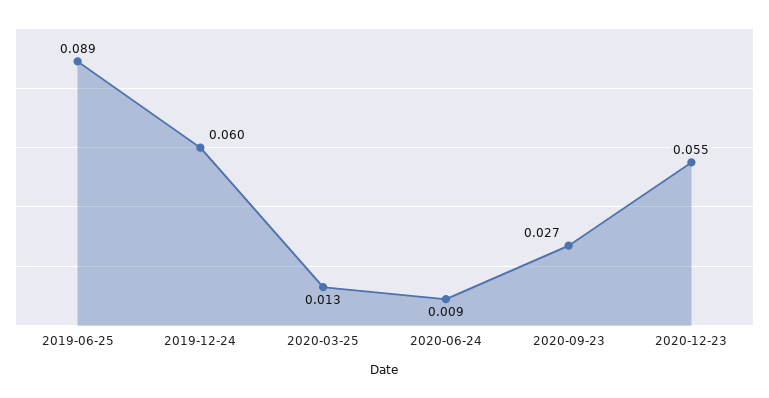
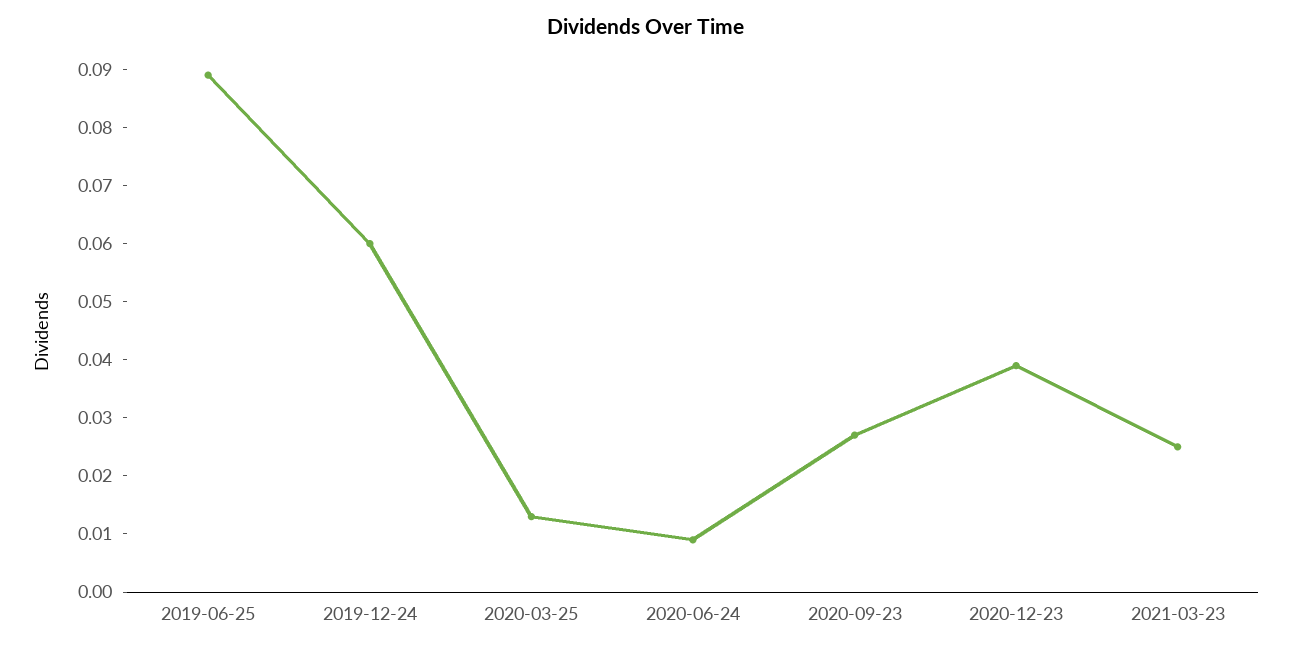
2020-12-23: 0.055 -> 0.04
2021-03-23: none -> 0.025

